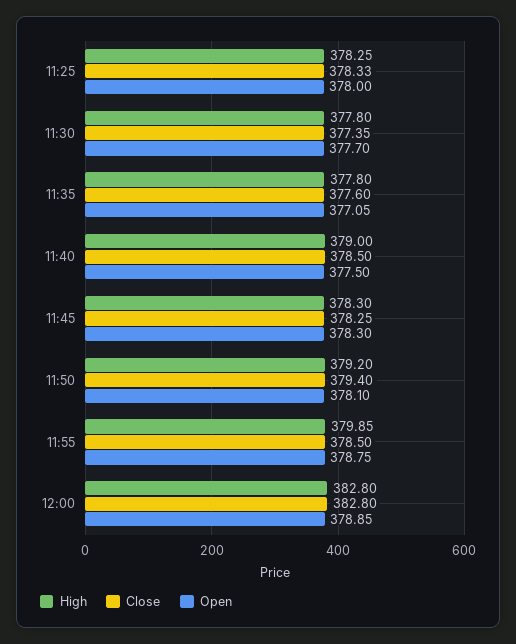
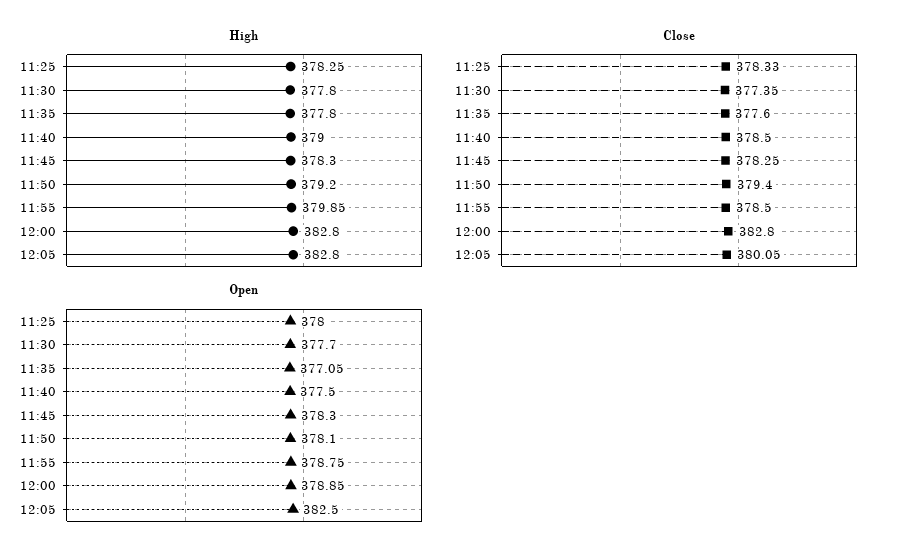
High, 12:05: none -> 382.8
Close, 12:05: none -> 380.05
Open, 12:05: none -> 382.5

